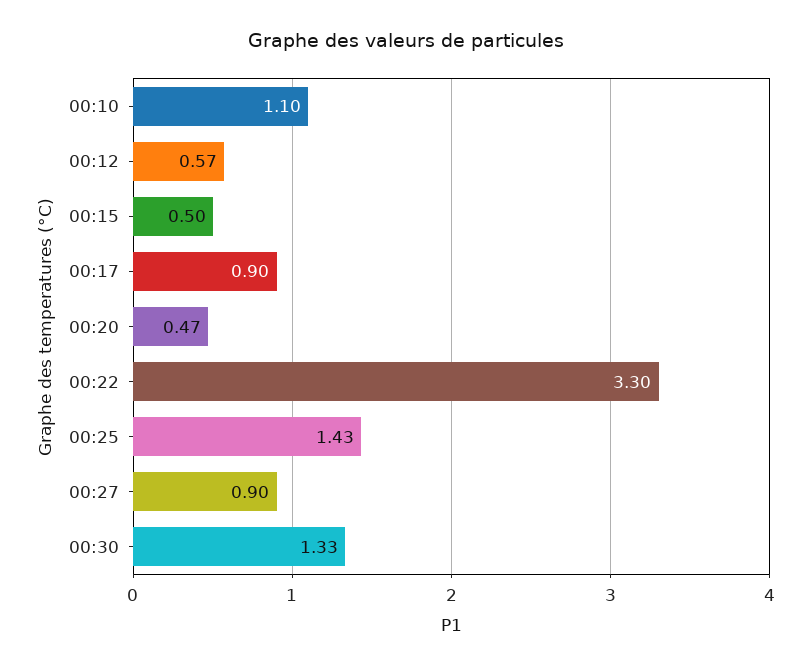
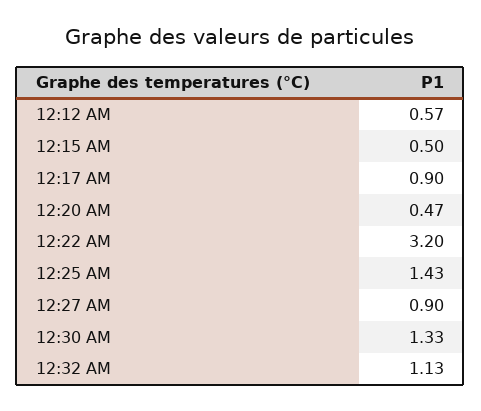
00:10: 1.1 -> none
00:22: 3.3 -> 3.2
12:32 AM: none -> 1.13

